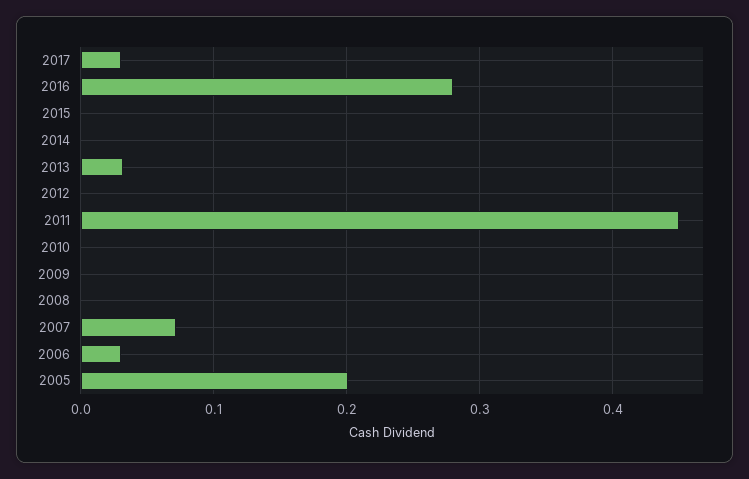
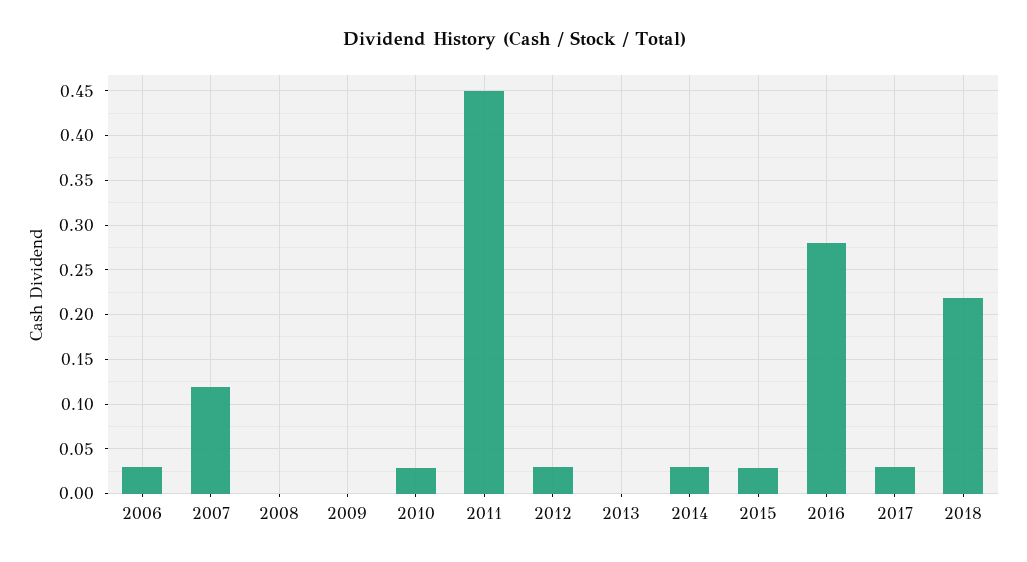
2015: 0 -> 0.03
2014: 0 -> 0.03
2013: 0.03 -> 0
2012: 0 -> 0.03
2010: 0 -> 0.03
2007: 0.07 -> 0.12
2005: 0.2 -> none
2018: none -> 0.22

